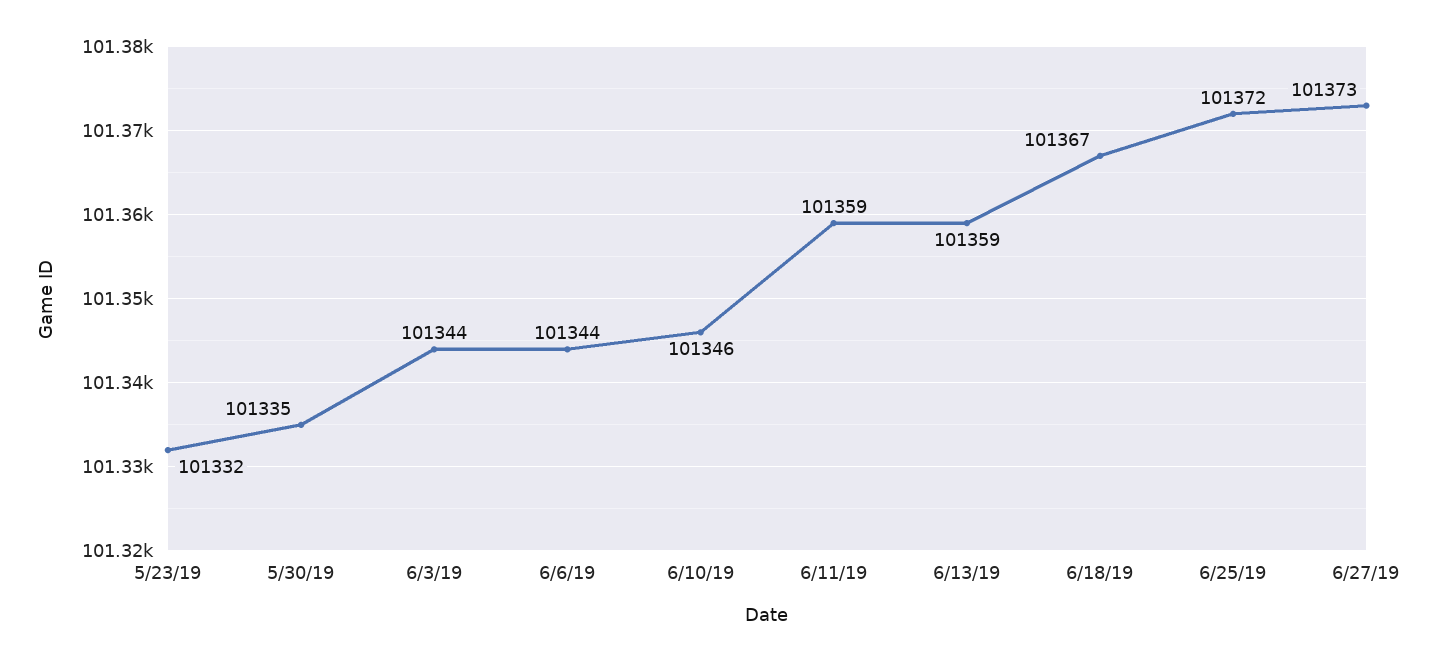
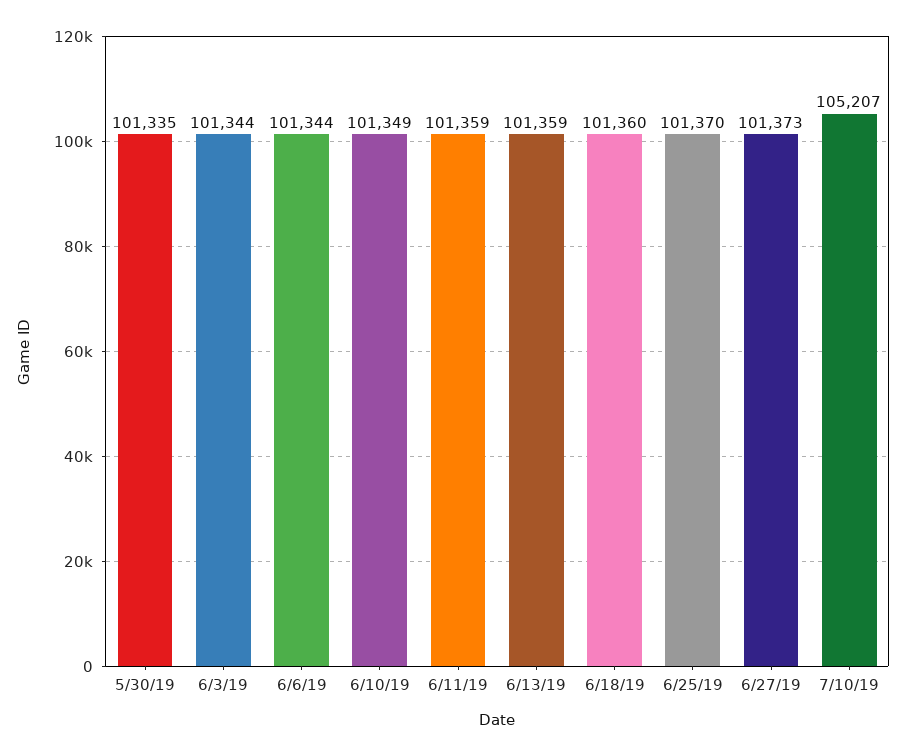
5/23/19: 101332 -> none
6/10/19: 101346 -> 101349
6/18/19: 101367 -> 101360
6/25/19: 101372 -> 101370
7/10/19: none -> 105207

